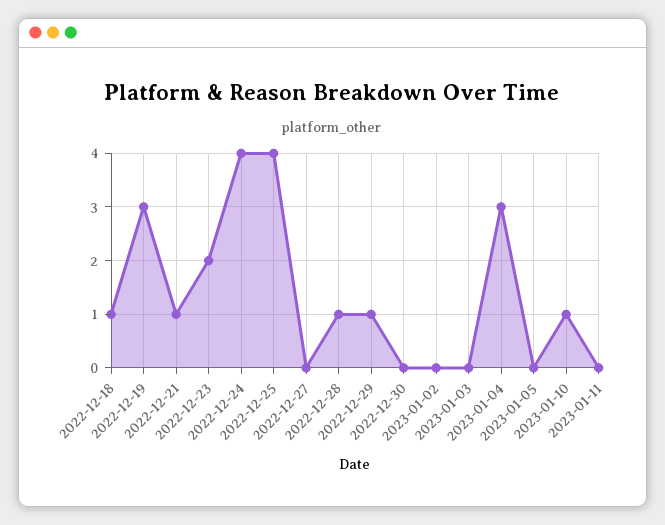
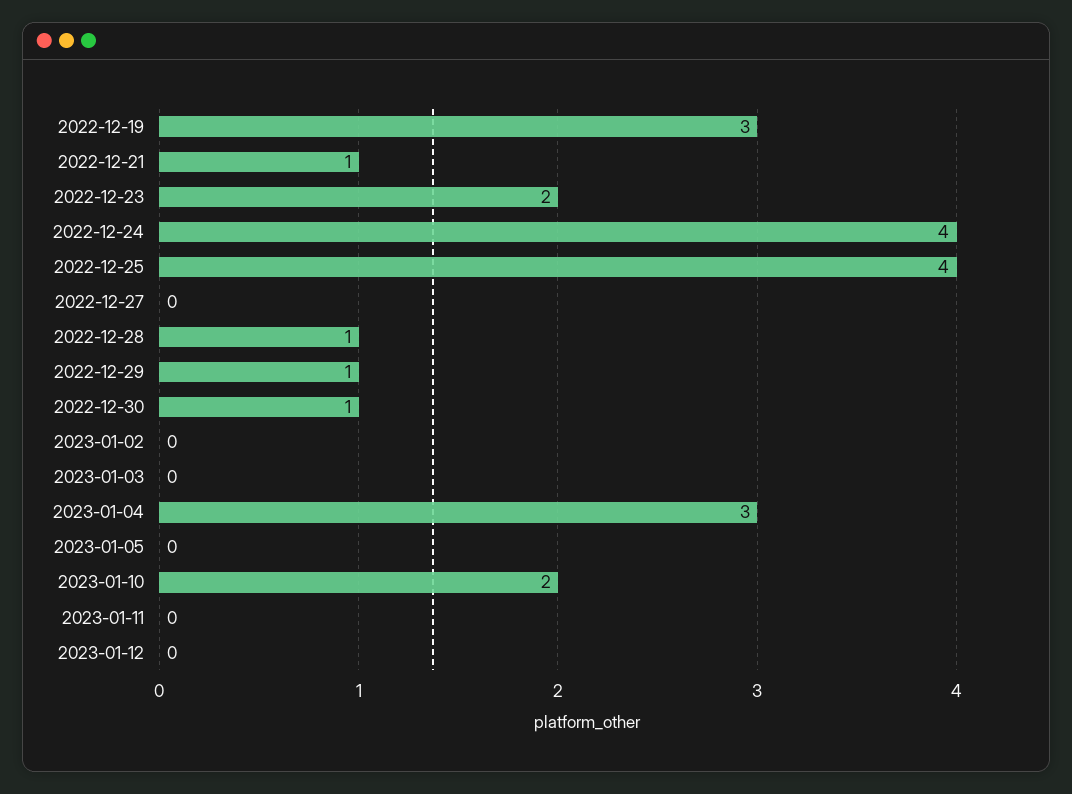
2022-12-18: 1 -> none
2022-12-30: 0 -> 1
2023-01-10: 1 -> 2
2023-01-12: none -> 0

